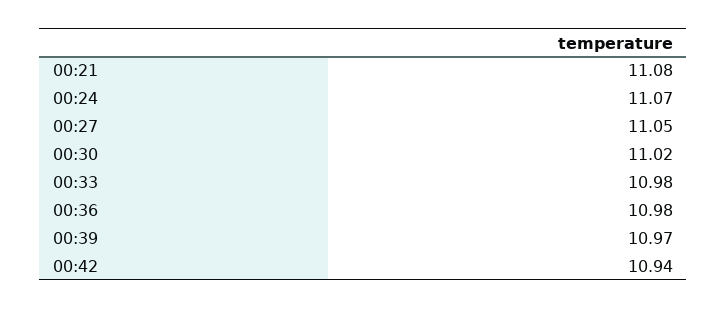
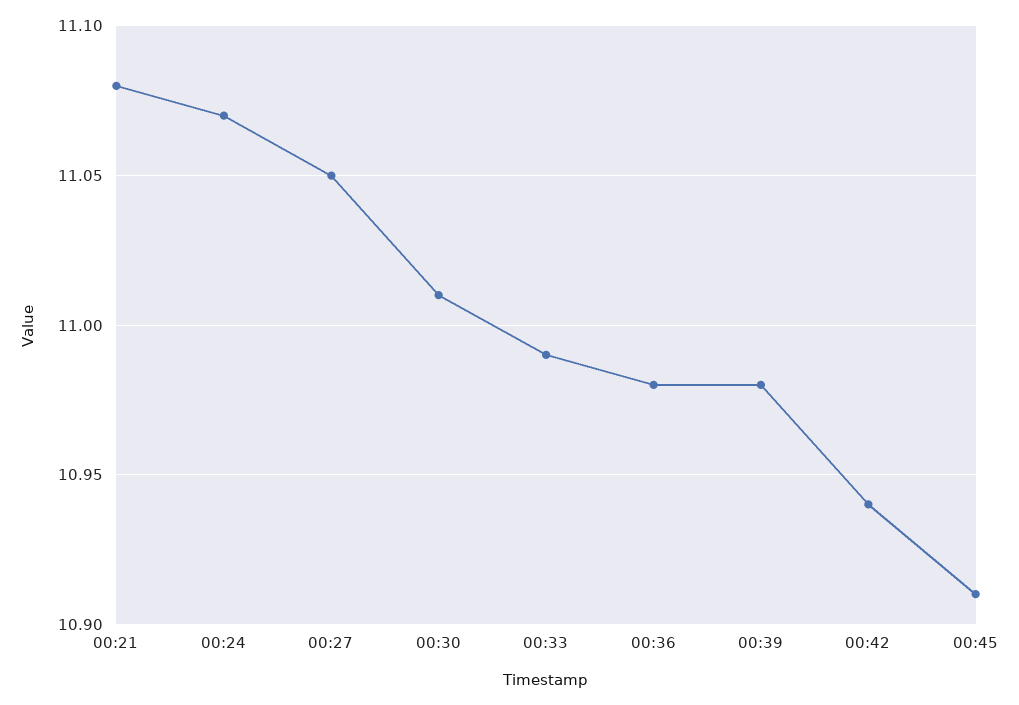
00:30: 11.02 -> 11.01
00:33: 10.98 -> 10.99
00:39: 10.97 -> 10.98
00:45: none -> 10.91

